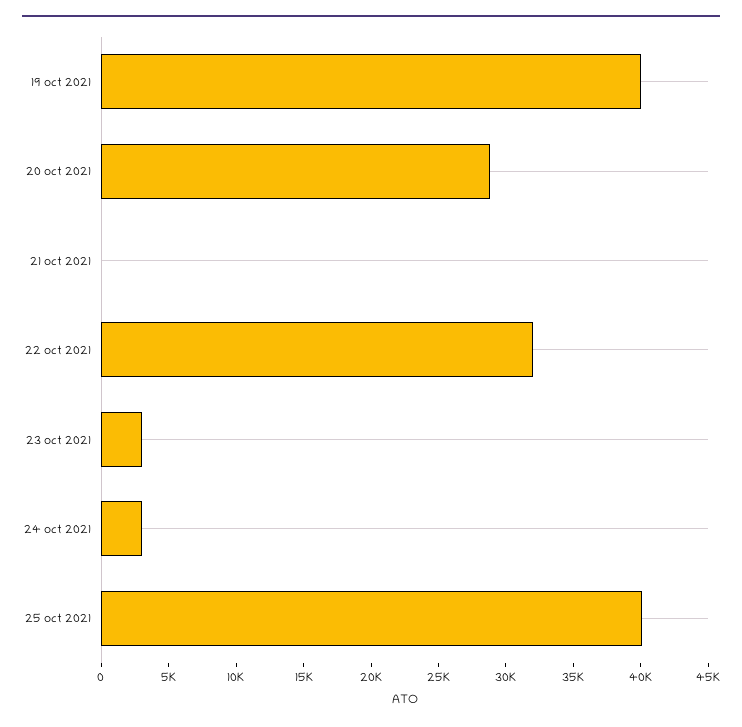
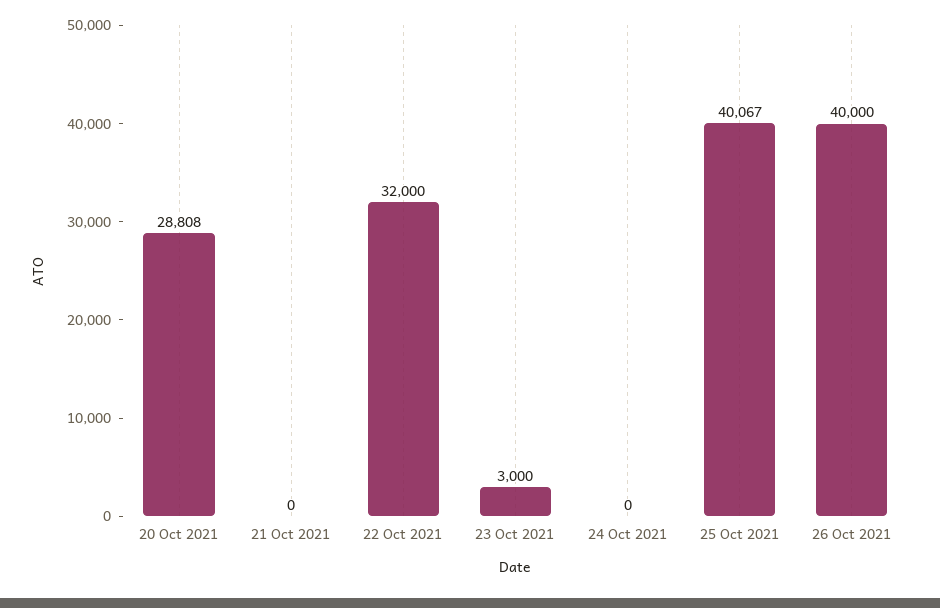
19 oct 2021: 40000 -> none
24 oct 2021: 3000 -> 0
26 Oct 2021: none -> 40000

